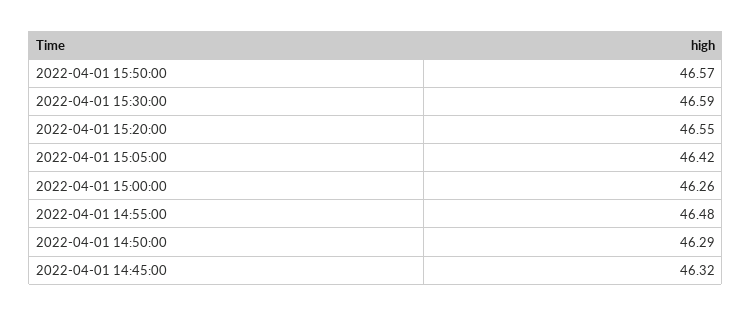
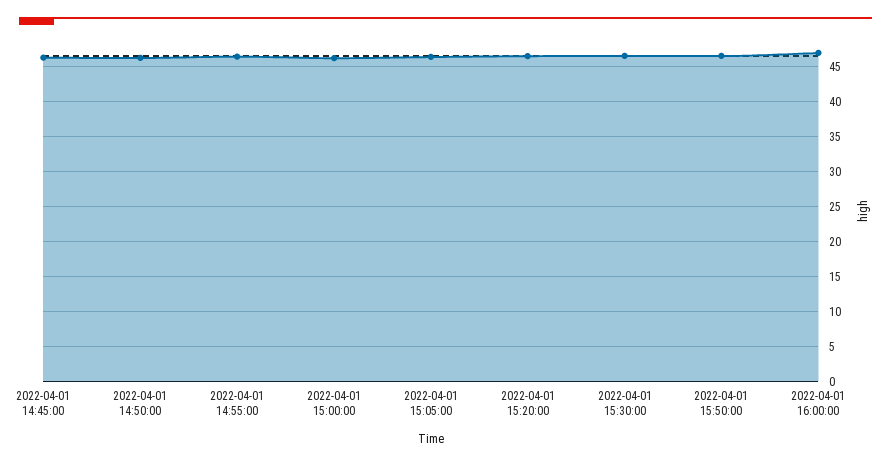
2022-04-01 16:00:00: none -> 47

